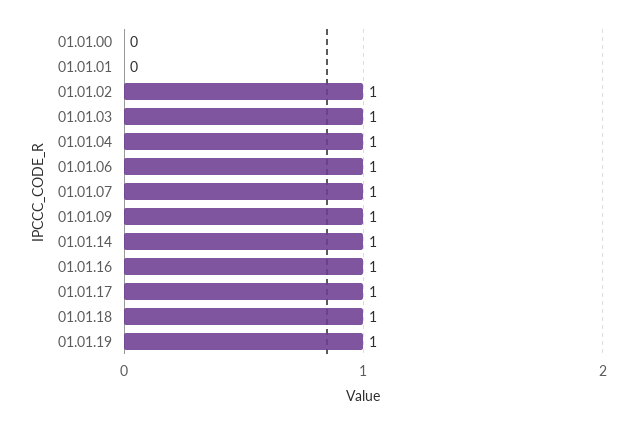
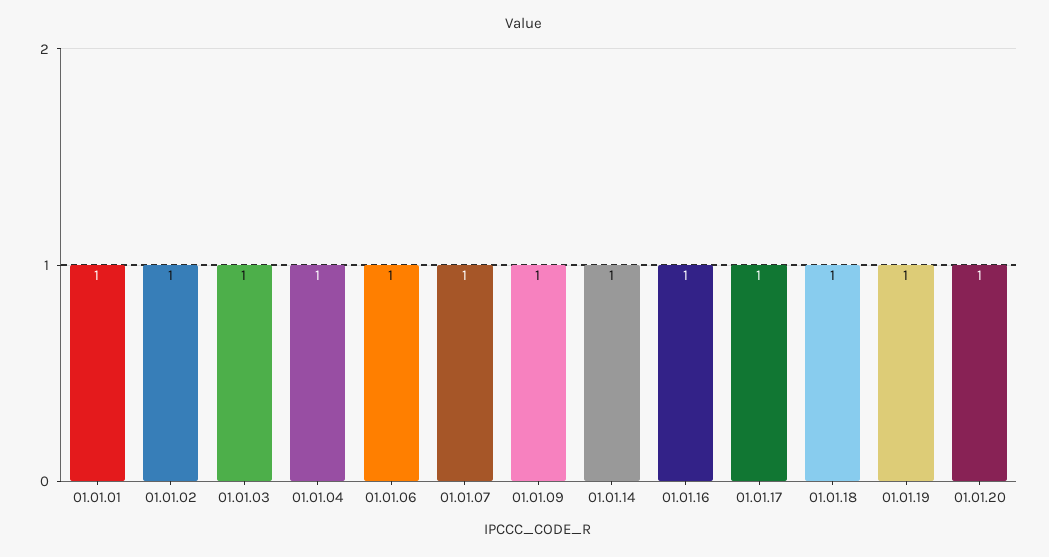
01.01.00: 0 -> none
01.01.01: 0 -> 1
01.01.20: none -> 1

